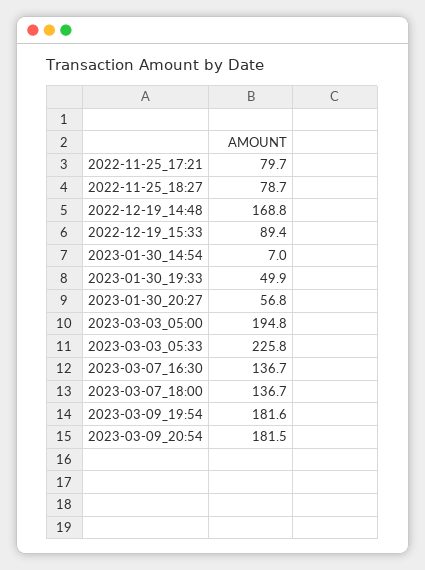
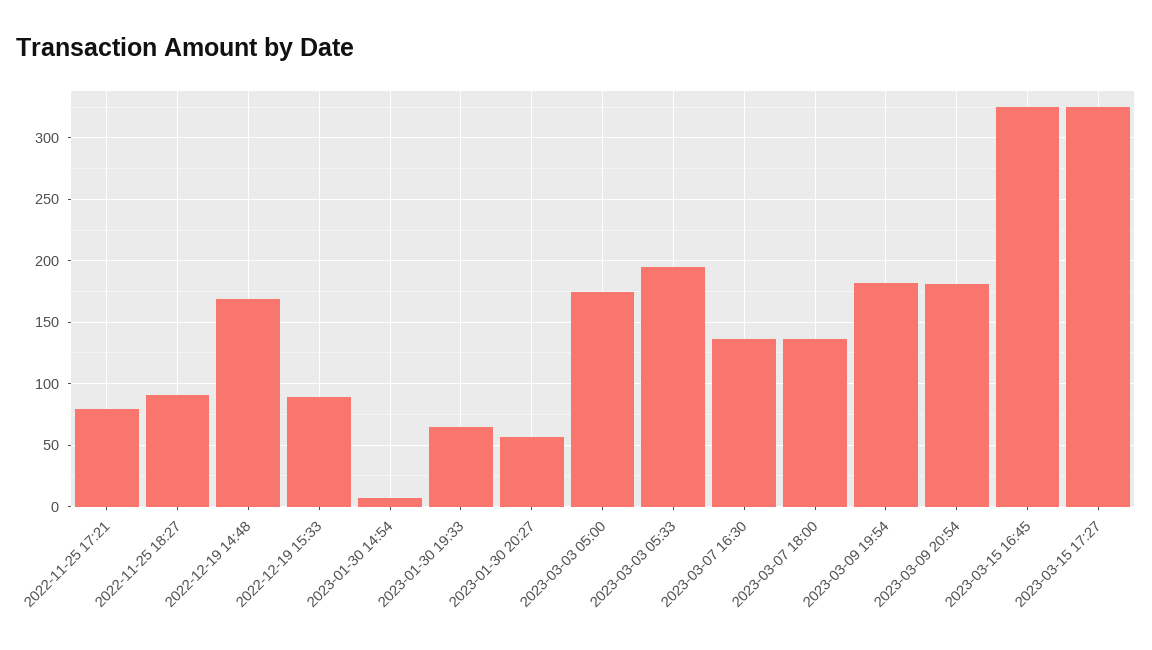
2022-11-25_18:27: 78.7 -> 90
2023-01-30_19:33: 49.9 -> 65
2023-03-03_05:00: 194.8 -> 175
2023-03-03_05:33: 225.8 -> 195
2023-03-15 16:45: none -> 325
2023-03-15 17:27: none -> 325

